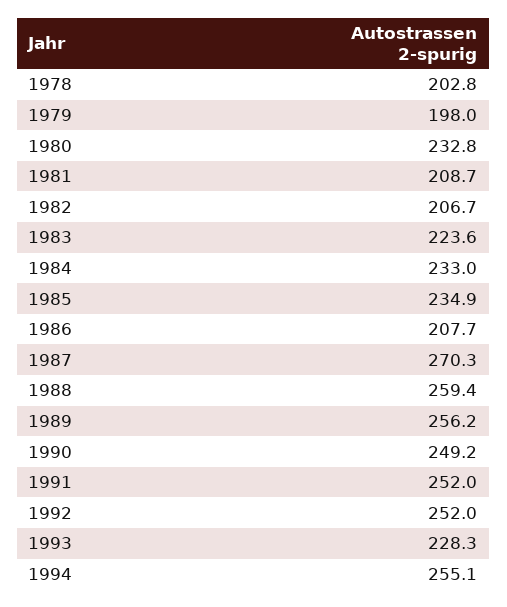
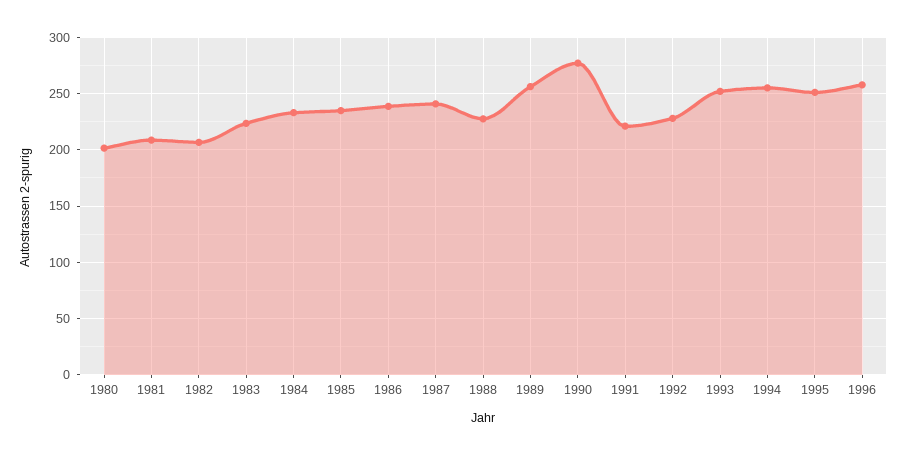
1978: 202.8 -> none
1979: 198 -> none
1980: 232.8 -> 200
1986: 207.7 -> 240
1987: 270.3 -> 240
1988: 259.4 -> 230
1990: 249.2 -> 280
1991: 252 -> 220
1992: 252 -> 230
1993: 228.3 -> 250
1995: none -> 250
1996: none -> 260

